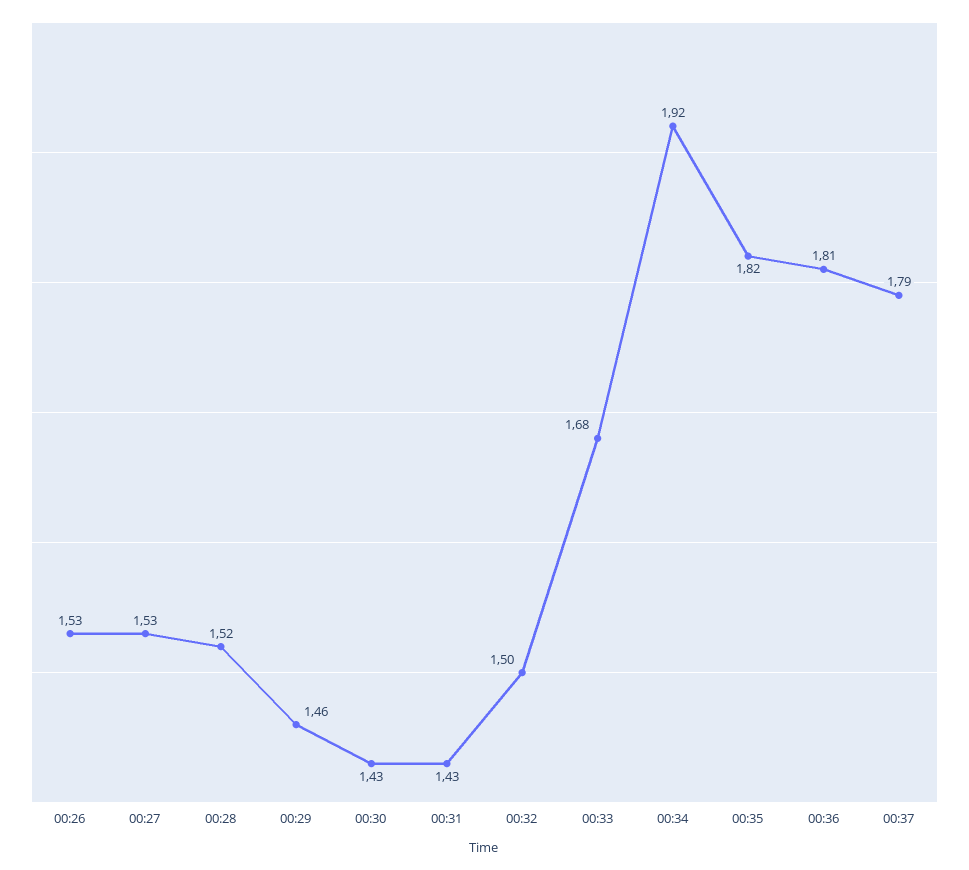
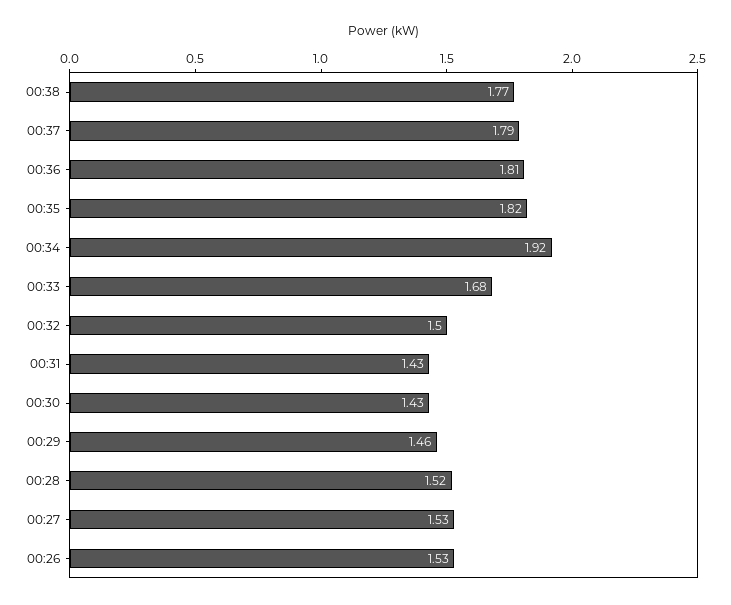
00:38: none -> 1.77

